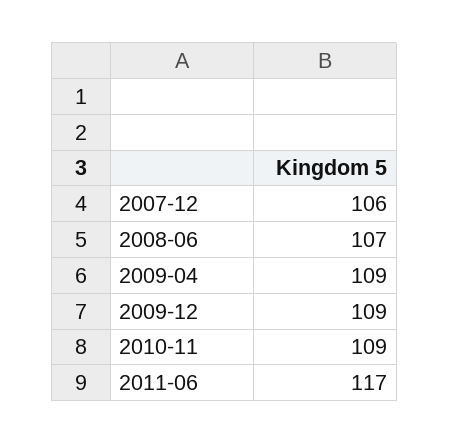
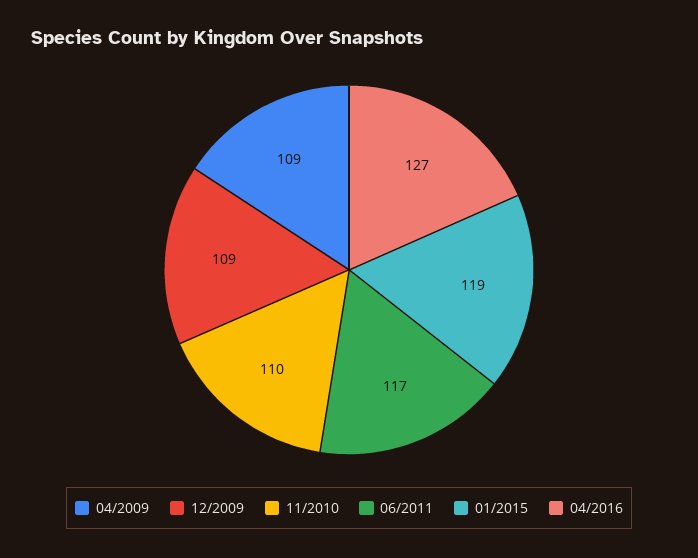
2007-12: 106 -> none
2008-06: 107 -> none
2010-11: 109 -> 110
01/2015: none -> 119
04/2016: none -> 127

